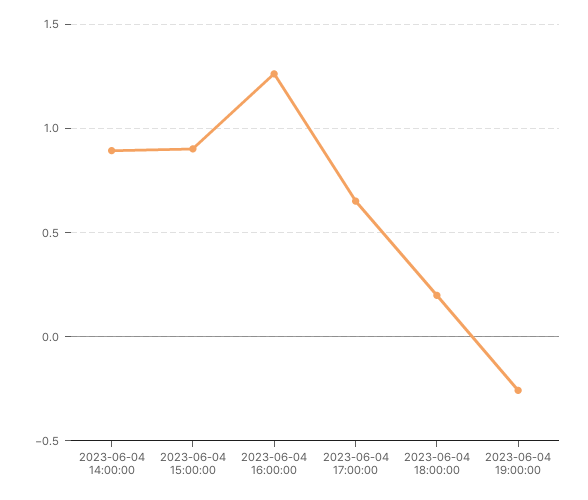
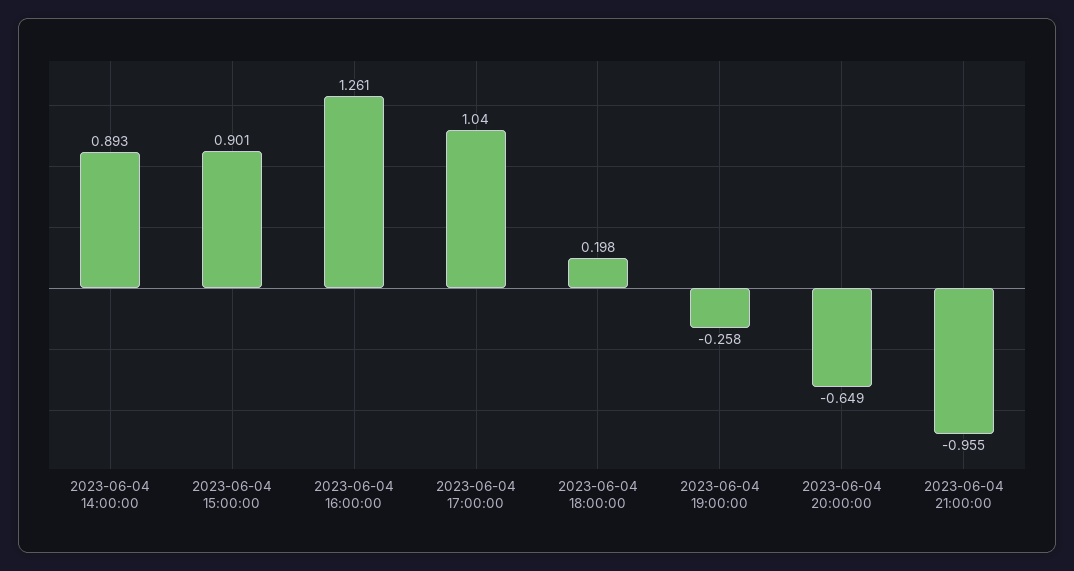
2023-06-04 17:00:00: 0.65 -> 1.04
2023-06-04 20:00:00: none -> -0.649
2023-06-04 21:00:00: none -> -0.955

